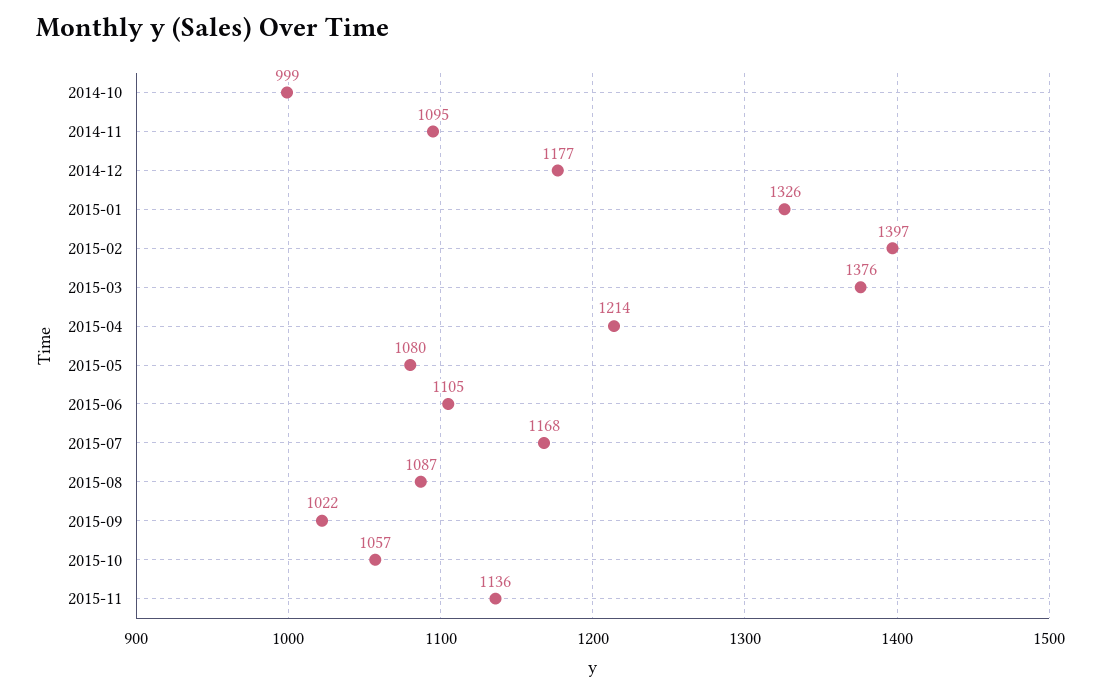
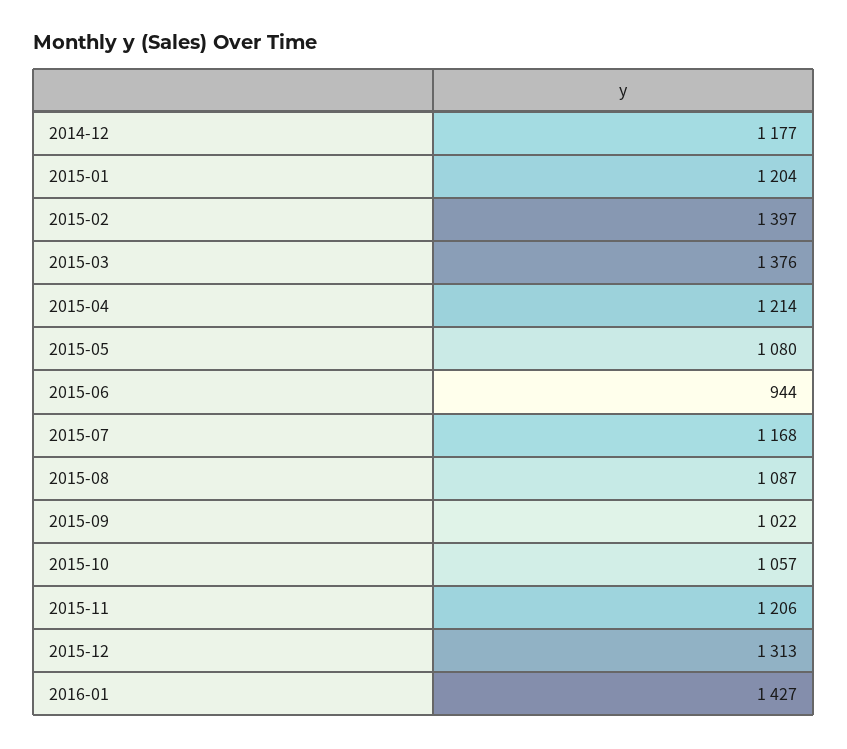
2014-10: 999 -> none
2014-11: 1095 -> none
2015-01: 1326 -> 1204
2015-06: 1105 -> 944
2015-11: 1136 -> 1206
2015-12: none -> 1313
2016-01: none -> 1427

